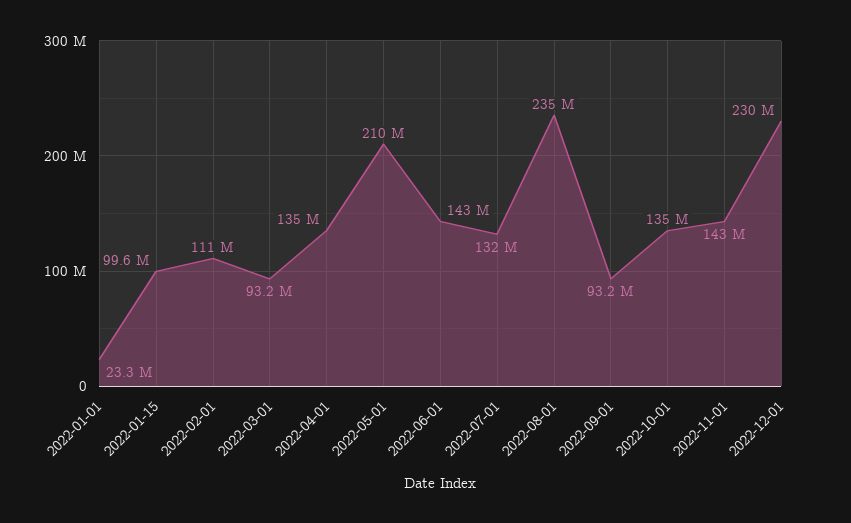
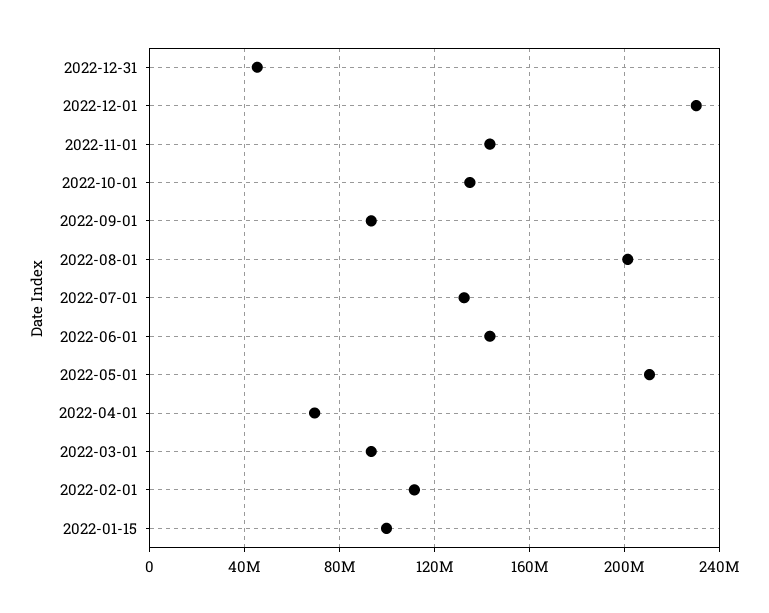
2022-01-01: 23300000 -> none
2022-04-01: 135000000 -> 70000000
2022-08-01: 235000000 -> 200000000
2022-12-31: none -> 45000000

